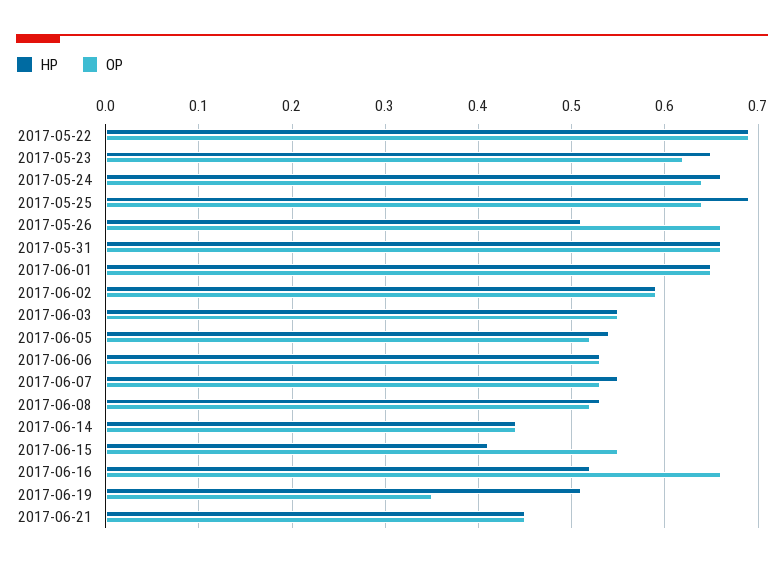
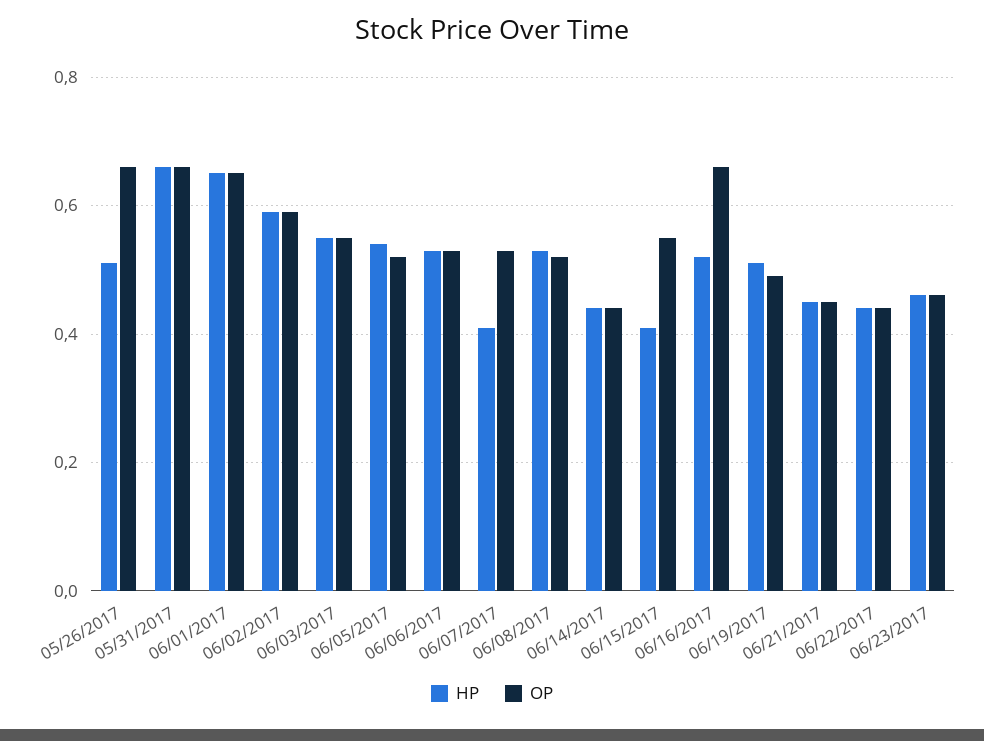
HP, 2017-05-22: 0.69 -> none
OP, 2017-05-22: 0.69 -> none
HP, 2017-05-23: 0.65 -> none
OP, 2017-05-23: 0.62 -> none
HP, 2017-05-24: 0.66 -> none
OP, 2017-05-24: 0.64 -> none
HP, 2017-05-25: 0.69 -> none
OP, 2017-05-25: 0.64 -> none
HP, 2017-06-07: 0.55 -> 0.4
OP, 2017-06-19: 0.35 -> 0.5
HP, 06/22/2017: none -> 0.45
OP, 06/22/2017: none -> 0.45
HP, 06/23/2017: none -> 0.45
OP, 06/23/2017: none -> 0.45

